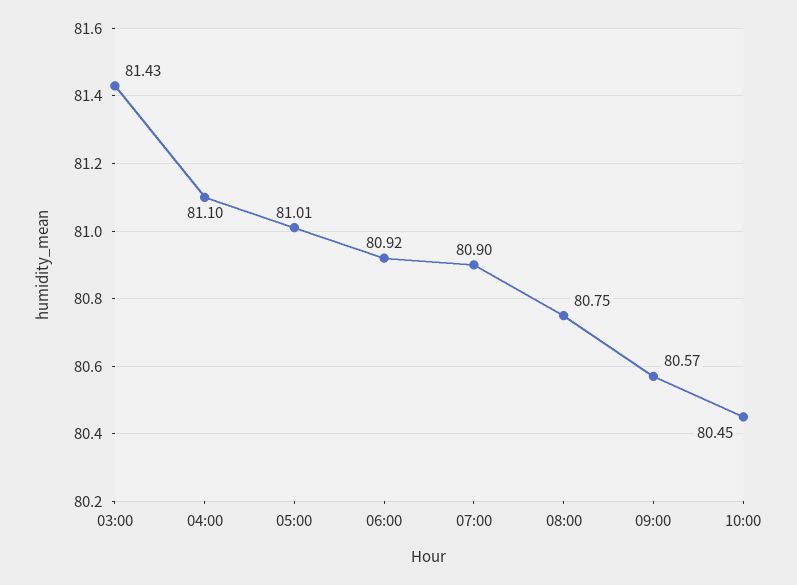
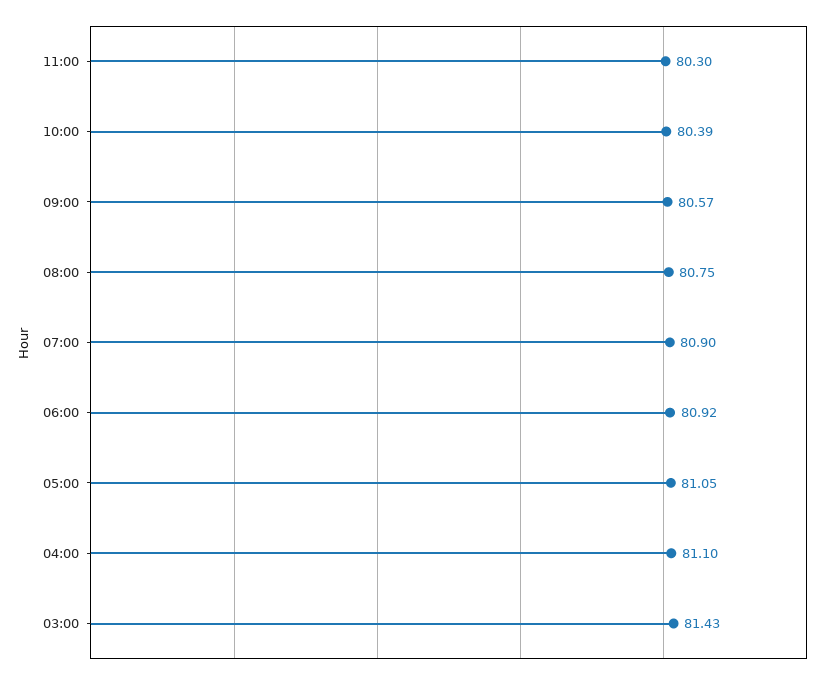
05:00: 81.01 -> 81.05
10:00: 80.45 -> 80.39
11:00: none -> 80.3

